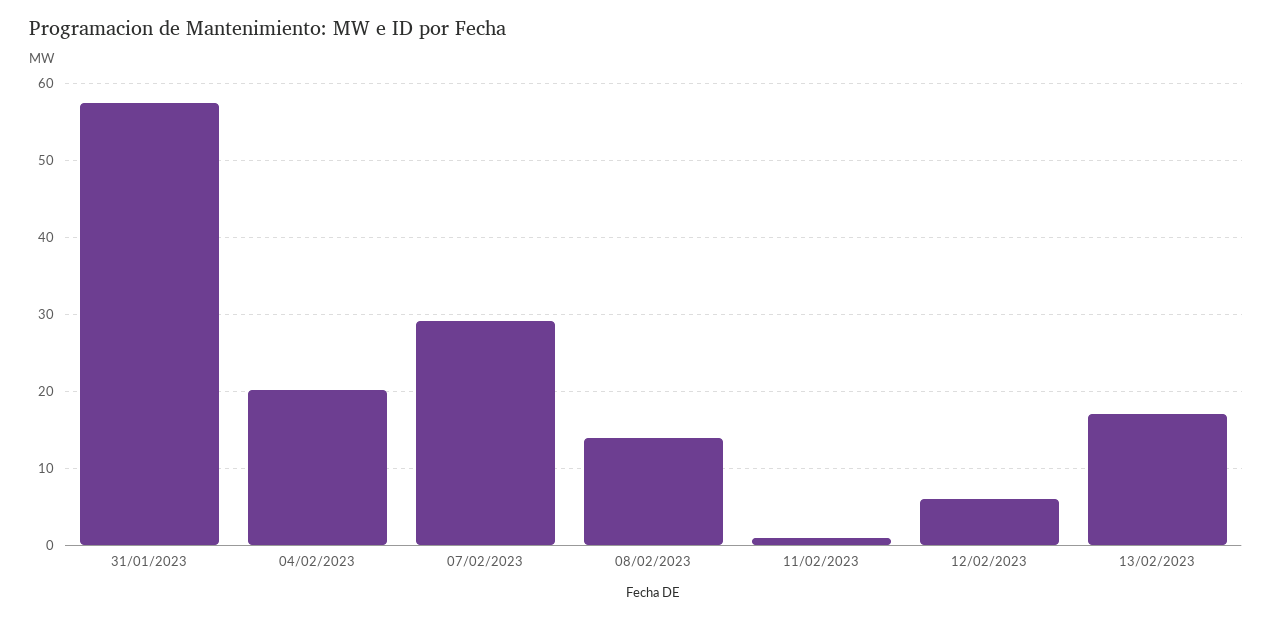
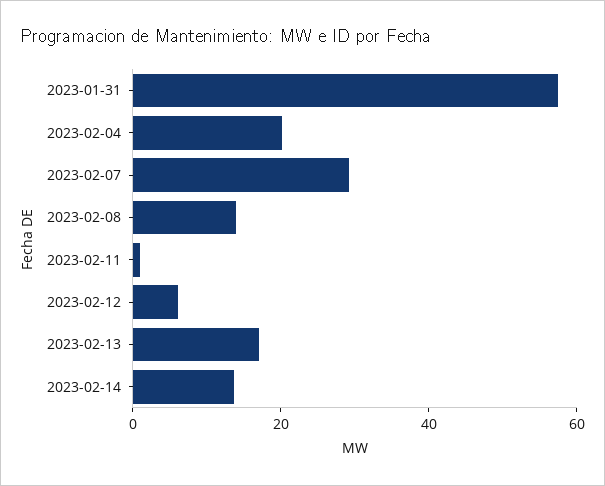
2023-02-14: none -> 15

